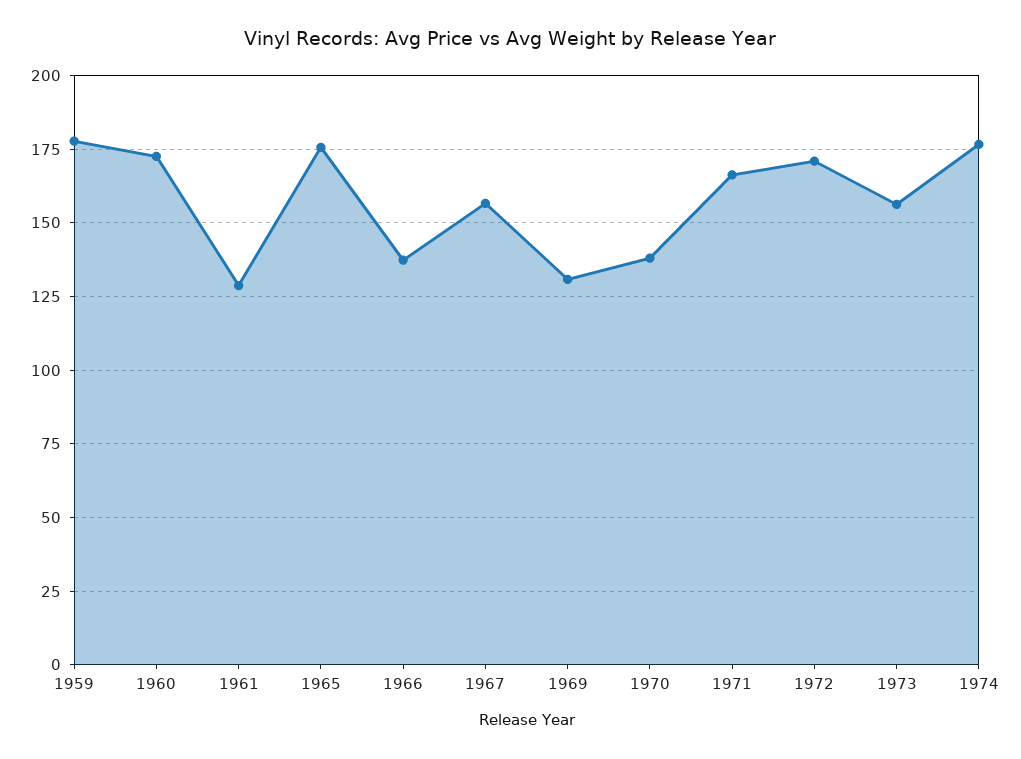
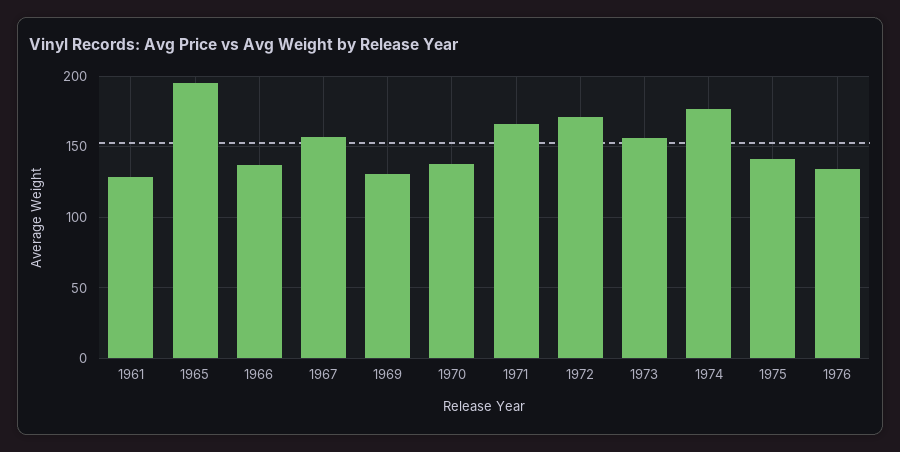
1959: 177.5 -> none
1960: 172.5 -> none
1965: 175 -> 195
1975: none -> 140
1976: none -> 135

